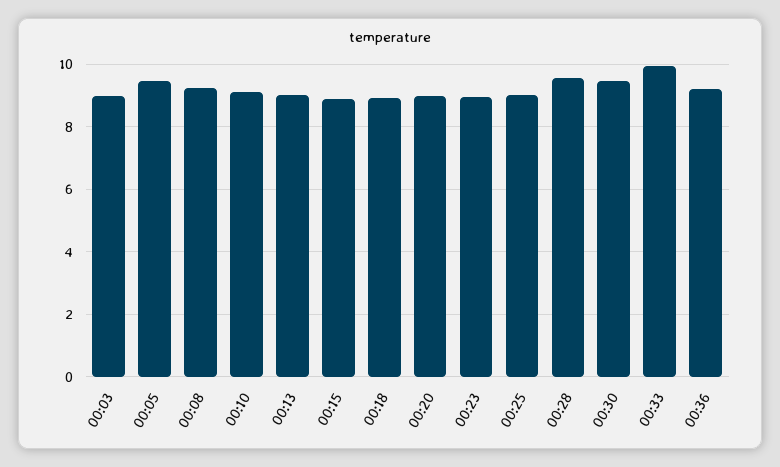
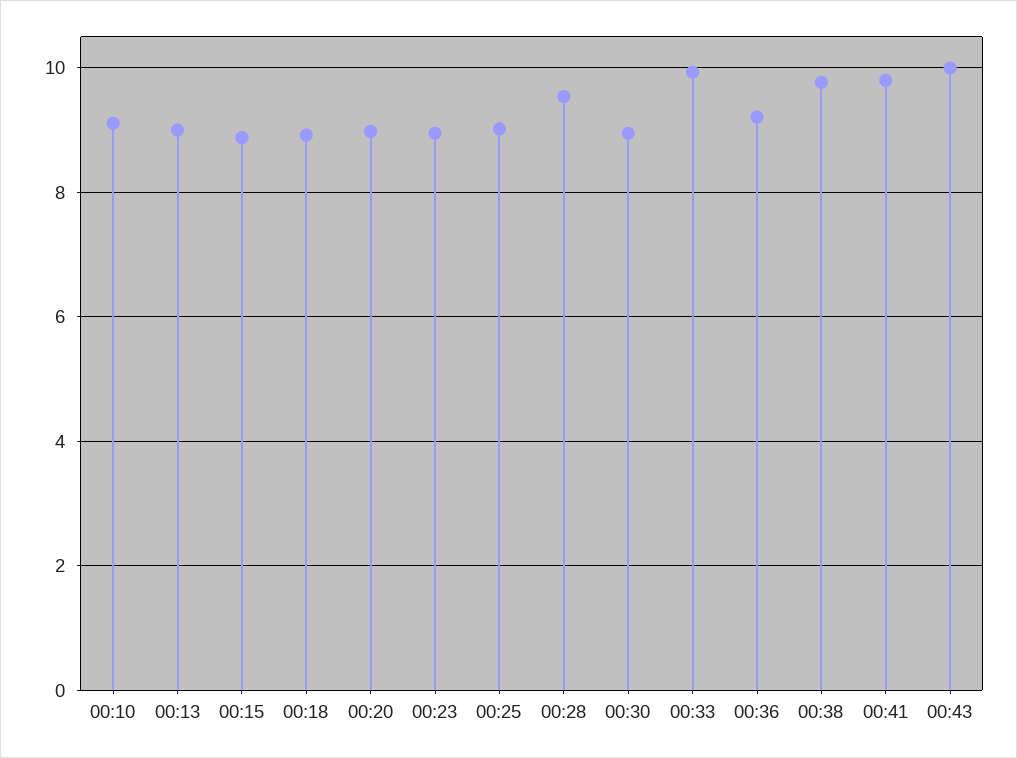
00:03: 9 -> none
00:05: 9.4 -> none
00:08: 9.2 -> none
00:30: 9.4 -> 9
00:38: none -> 9.8
00:41: none -> 9.8
00:43: none -> 10

